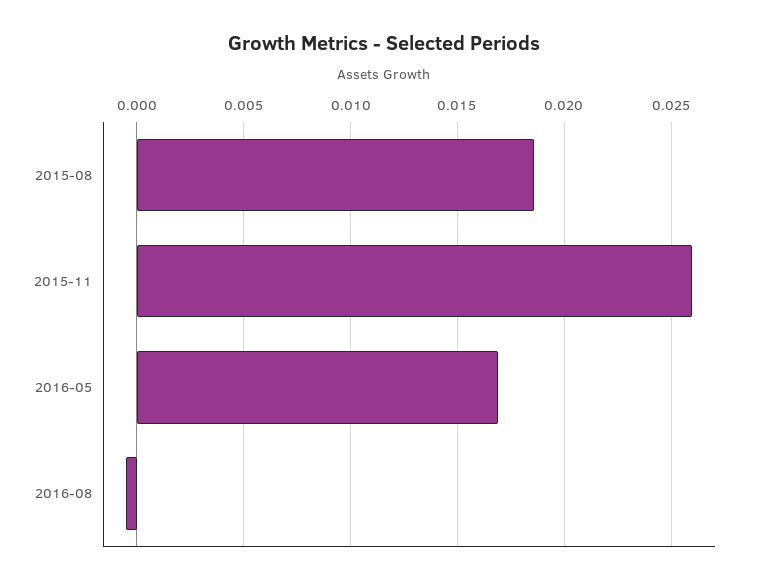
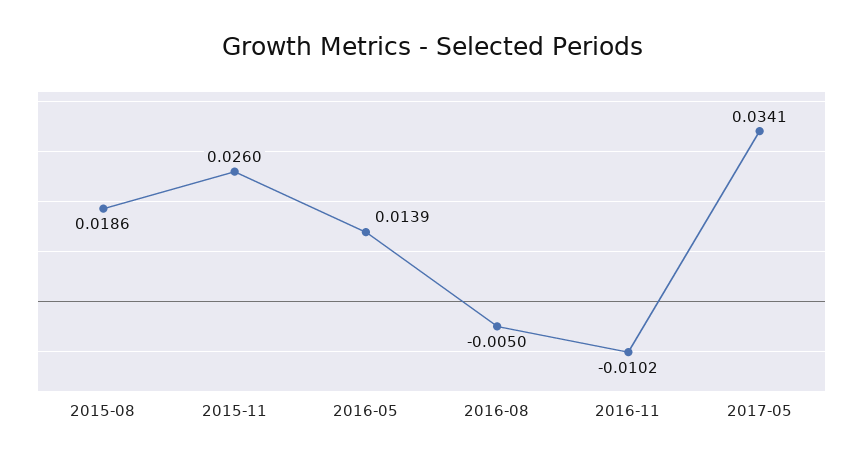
2016-05: 0.017 -> 0.0139
2016-08: -0.0005 -> -0.005
2016-11: none -> -0.0102
2017-05: none -> 0.0341

